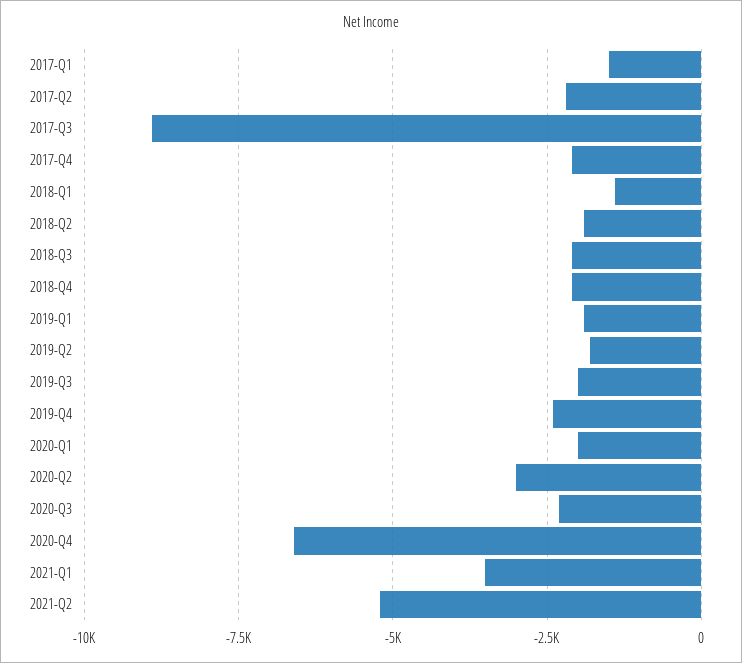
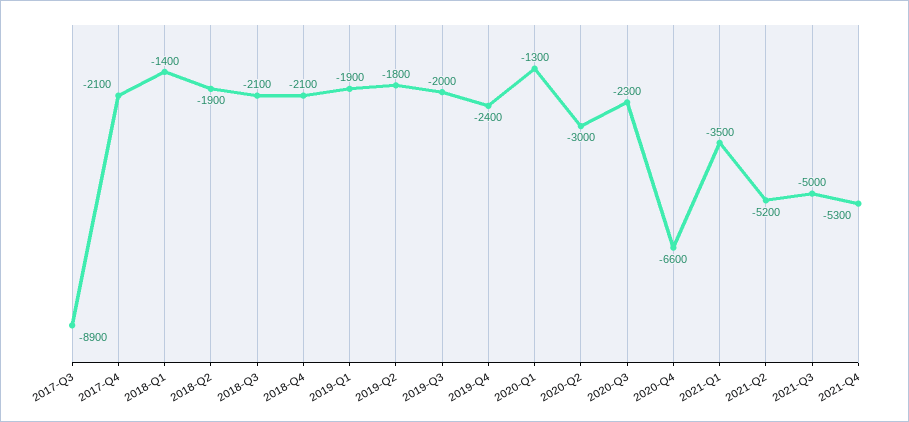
2017-Q1: -1500 -> none
2017-Q2: -2250 -> none
2020-Q1: -2000 -> -1300
2021-Q3: none -> -5000
2021-Q4: none -> -5300

